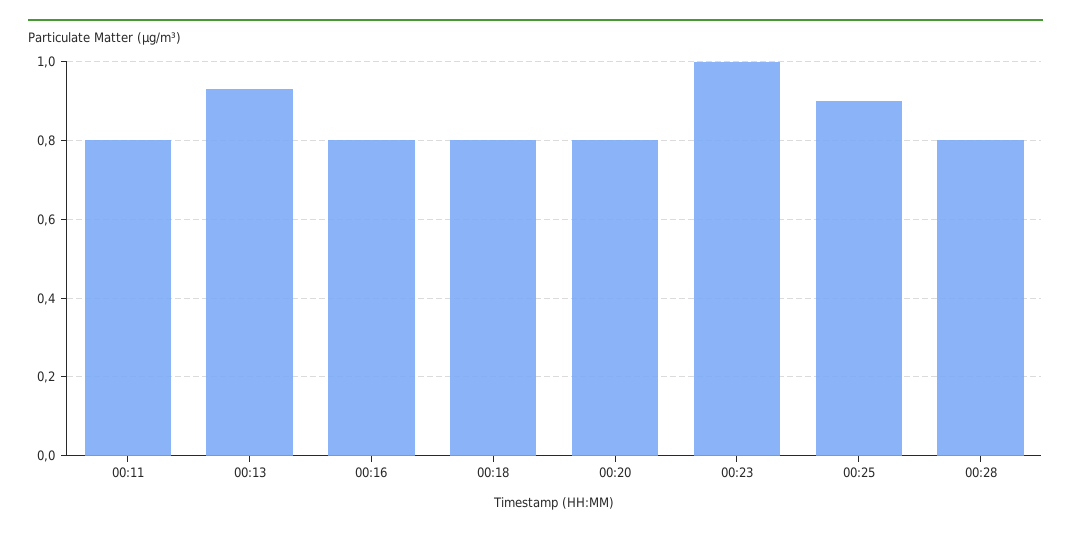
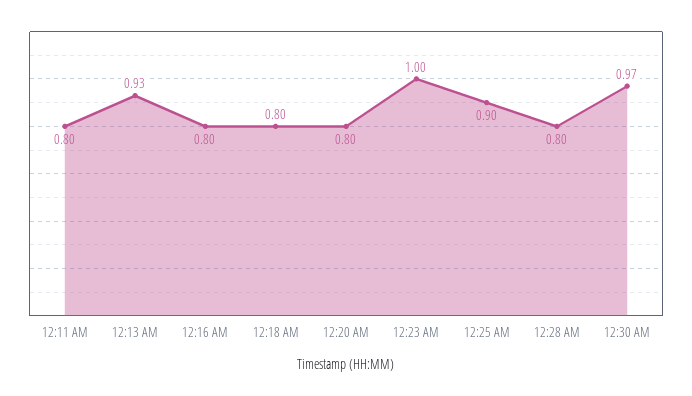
12:30 AM: none -> 0.97

